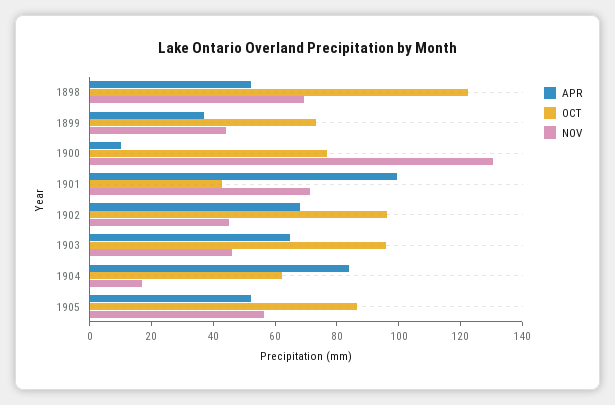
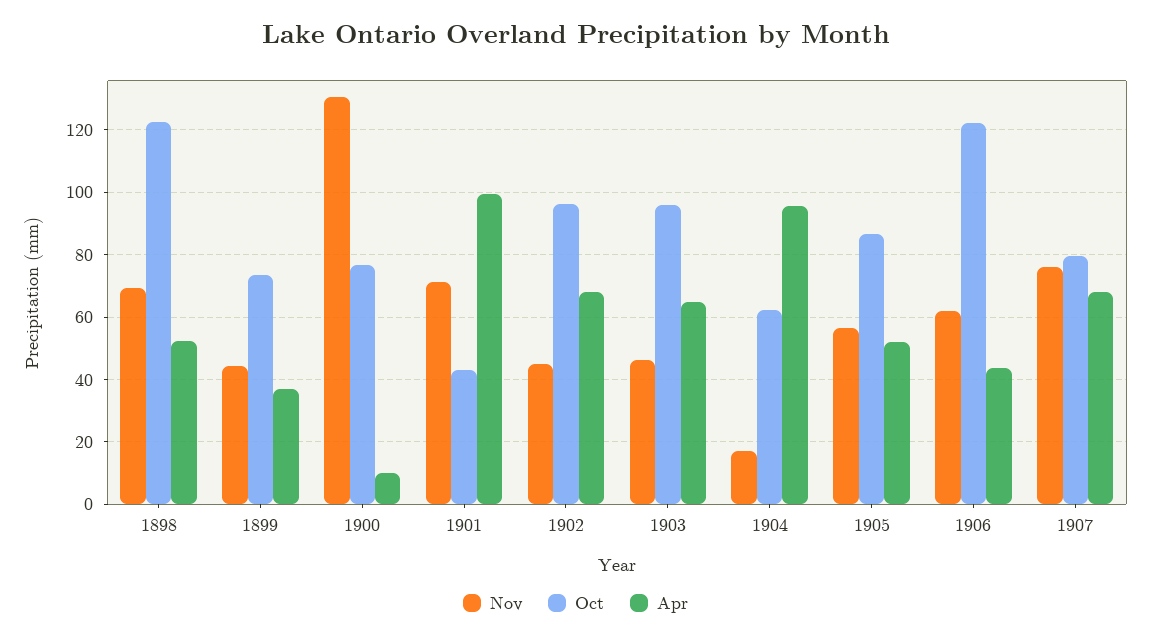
APR, 1904: 85 -> 96
NOV, 1906: none -> 62
OCT, 1906: none -> 122
APR, 1906: none -> 44
NOV, 1907: none -> 76
OCT, 1907: none -> 80
APR, 1907: none -> 68

